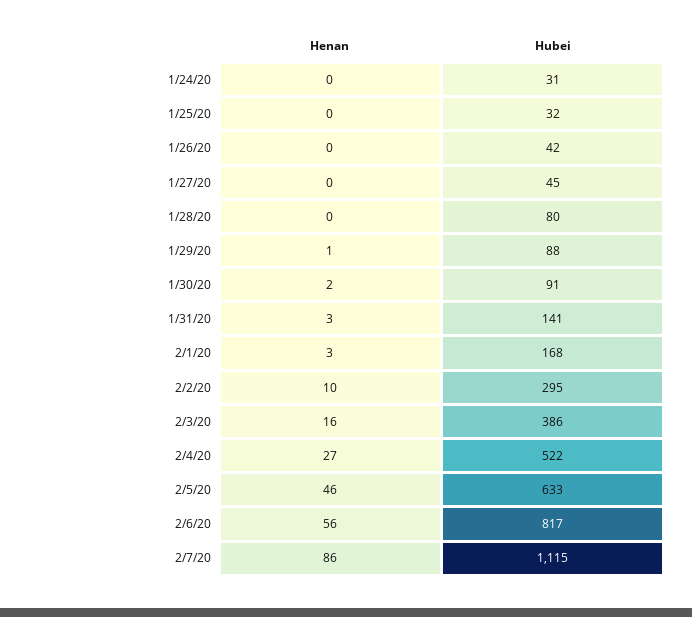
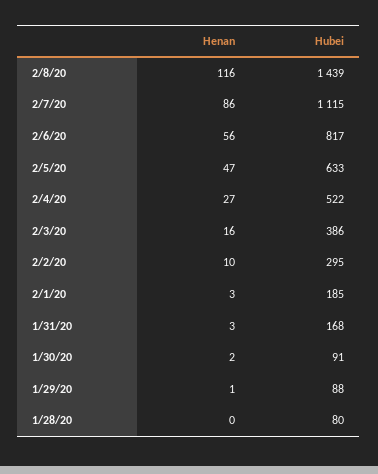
Henan, 1/24/20: 0 -> none
Hubei, 1/24/20: 31 -> none
Henan, 1/25/20: 0 -> none
Hubei, 1/25/20: 32 -> none
Henan, 1/26/20: 0 -> none
Hubei, 1/26/20: 42 -> none
Henan, 1/27/20: 0 -> none
Hubei, 1/27/20: 45 -> none
Hubei, 1/31/20: 141 -> 168
Hubei, 2/1/20: 168 -> 185
Henan, 2/5/20: 46 -> 47
Henan, 2/8/20: none -> 116
Hubei, 2/8/20: none -> 1439

